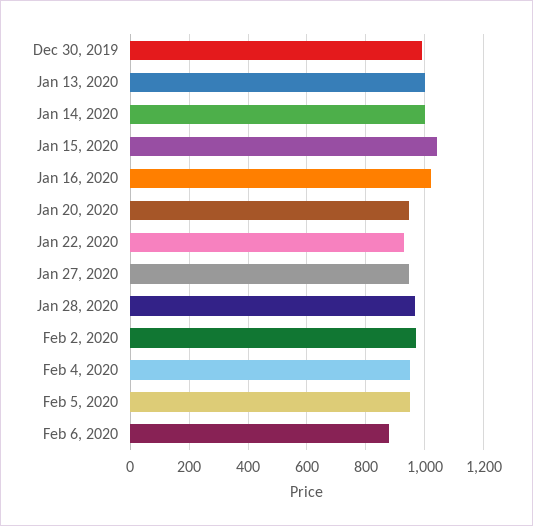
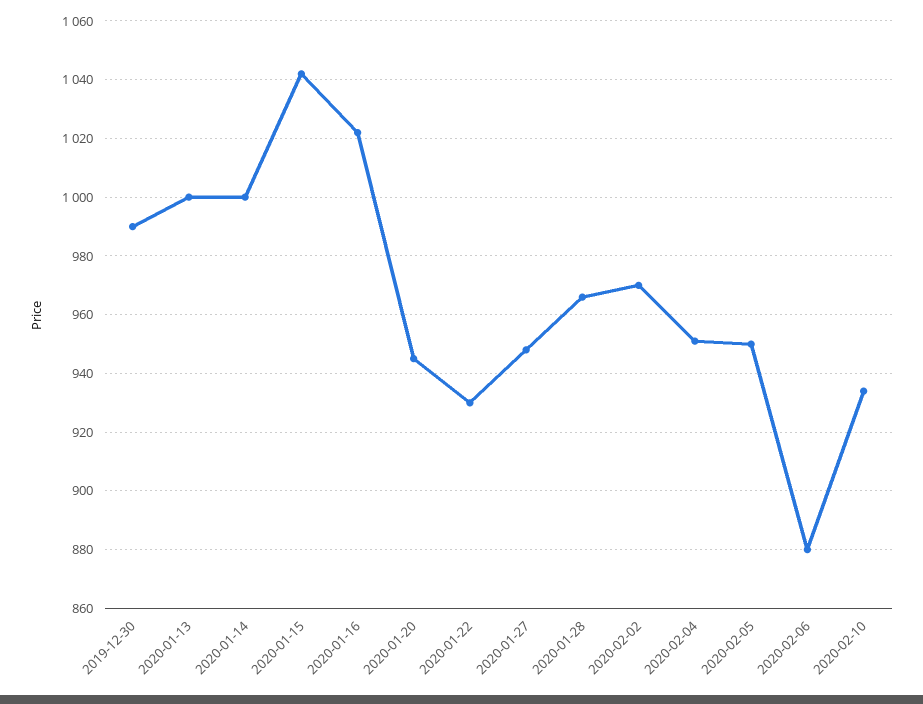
2020-02-10: none -> 935

